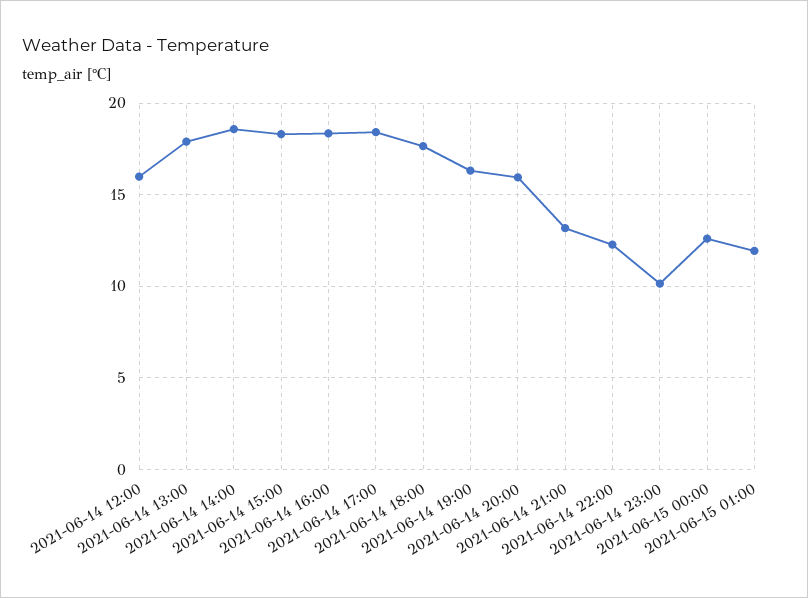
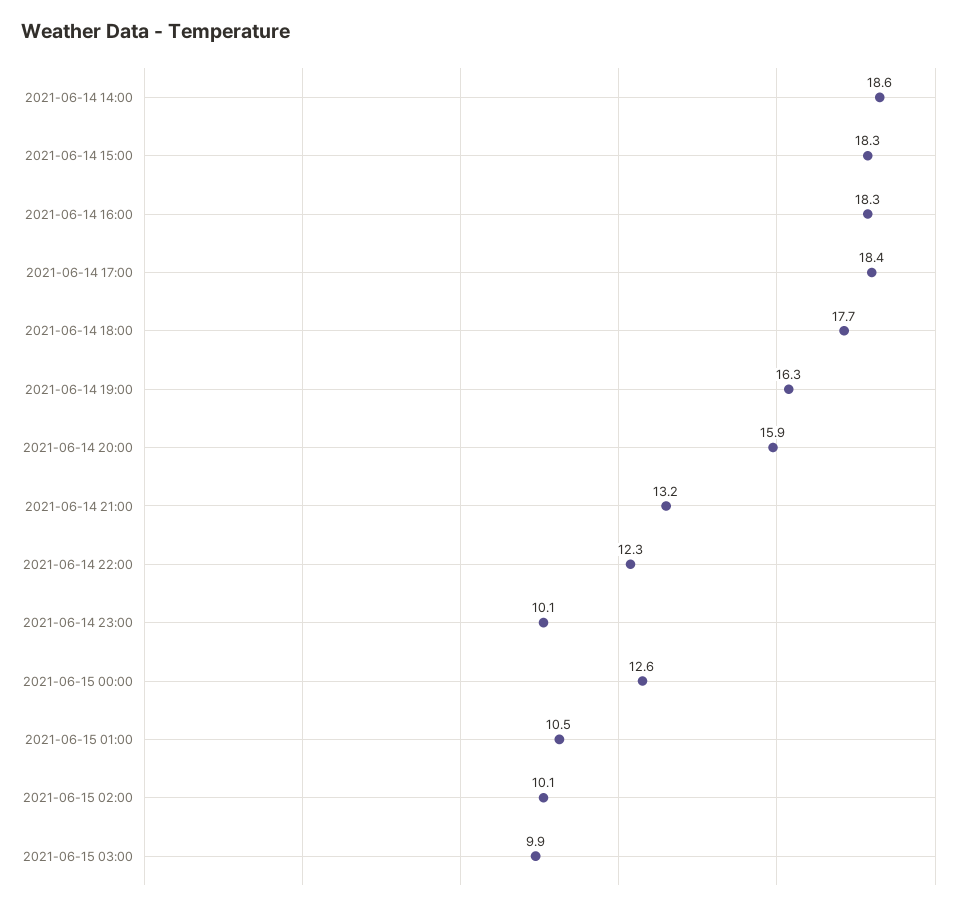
2021-06-14 12:00: 16 -> none
2021-06-14 13:00: 18 -> none
2021-06-15 01:00: 12 -> 10.5
2021-06-15 02:00: none -> 10.1
2021-06-15 03:00: none -> 9.9

